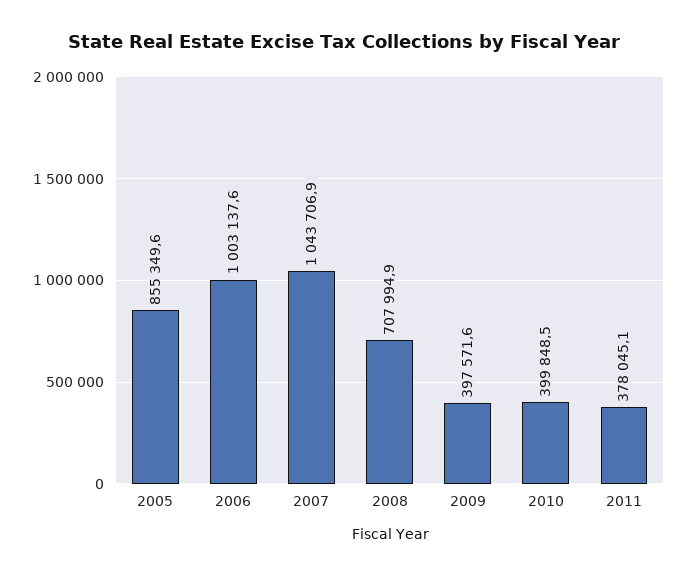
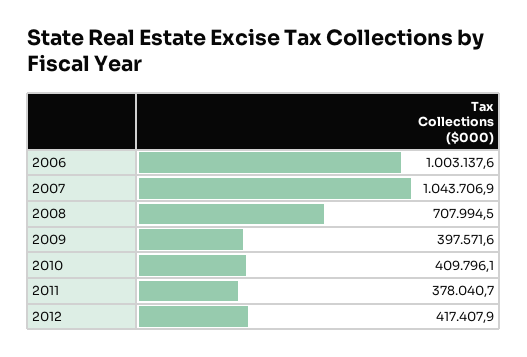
2005: 855349.6 -> none
2008: 707994.9 -> 707994.5
2010: 399848.5 -> 409796.1
2011: 378045.1 -> 378040.7
2012: none -> 417407.9

